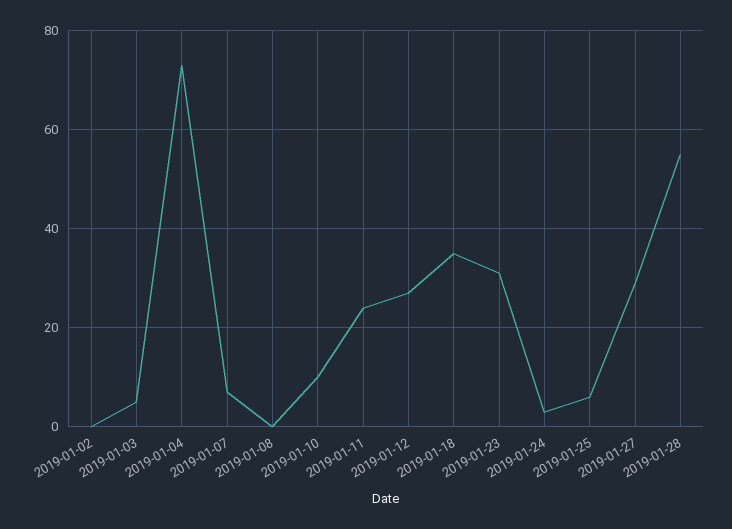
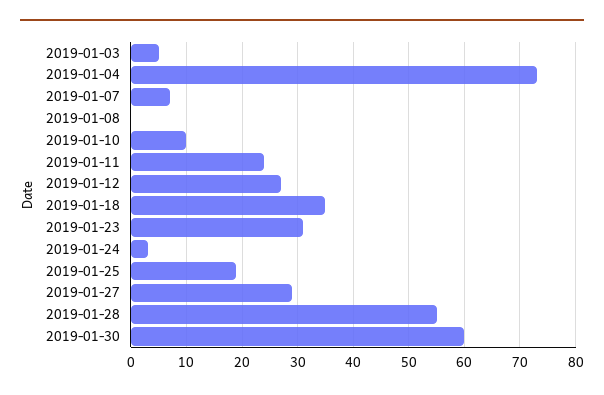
2019-01-02: 0 -> none
2019-01-25: 5 -> 20
2019-01-30: none -> 60

